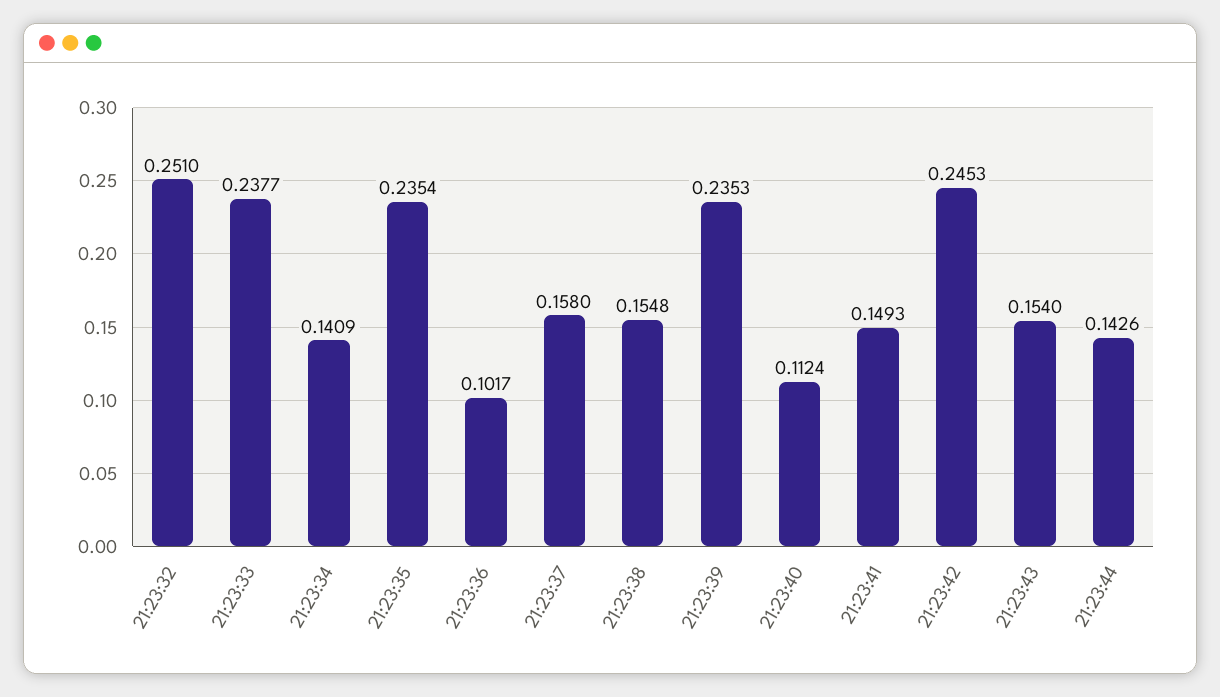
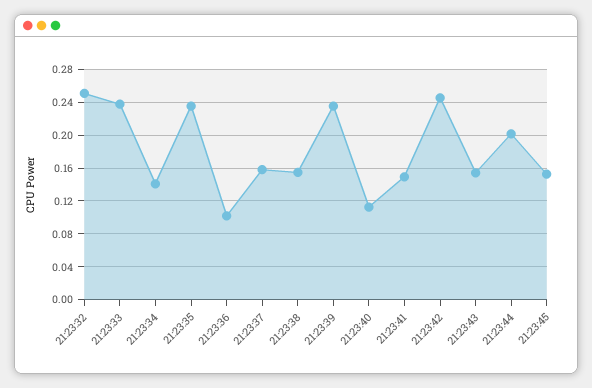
21:23:44: 0.1426 -> 0.2
21:23:45: none -> 0.15

